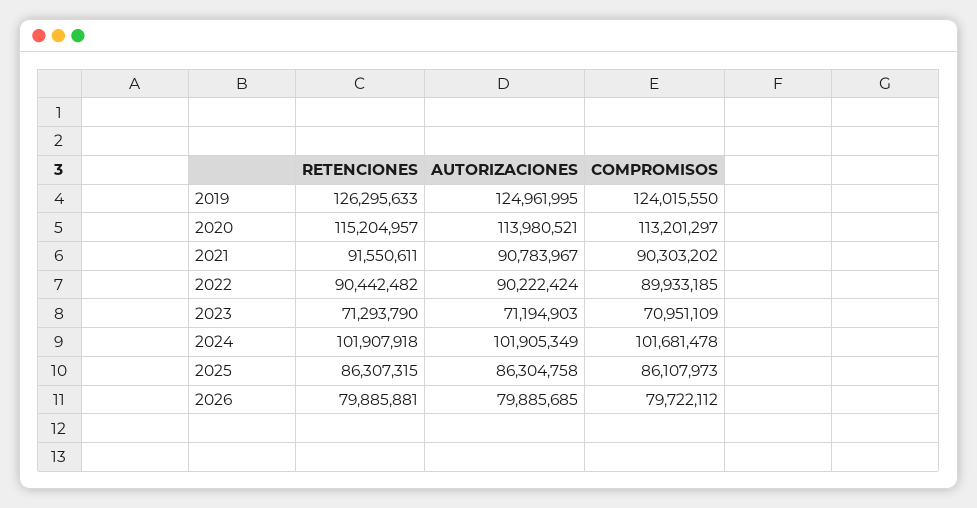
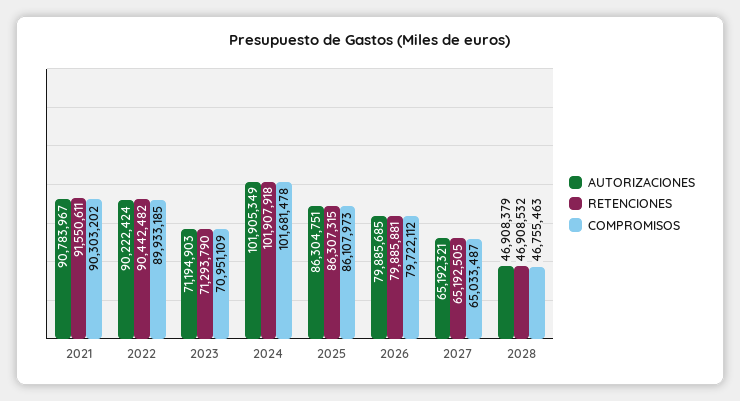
RETENCIONES, 2019: 126295633 -> none
AUTORIZACIONES, 2019: 124961995 -> none
COMPROMISOS, 2019: 124015550 -> none
RETENCIONES, 2020: 115204957 -> none
AUTORIZACIONES, 2020: 113980521 -> none
COMPROMISOS, 2020: 113201297 -> none
AUTORIZACIONES, 2025: 86304758 -> 86304751
AUTORIZACIONES, 2027: none -> 65192321
RETENCIONES, 2027: none -> 65192505
COMPROMISOS, 2027: none -> 65033487
AUTORIZACIONES, 2028: none -> 46908379
RETENCIONES, 2028: none -> 46908532
COMPROMISOS, 2028: none -> 46755463

